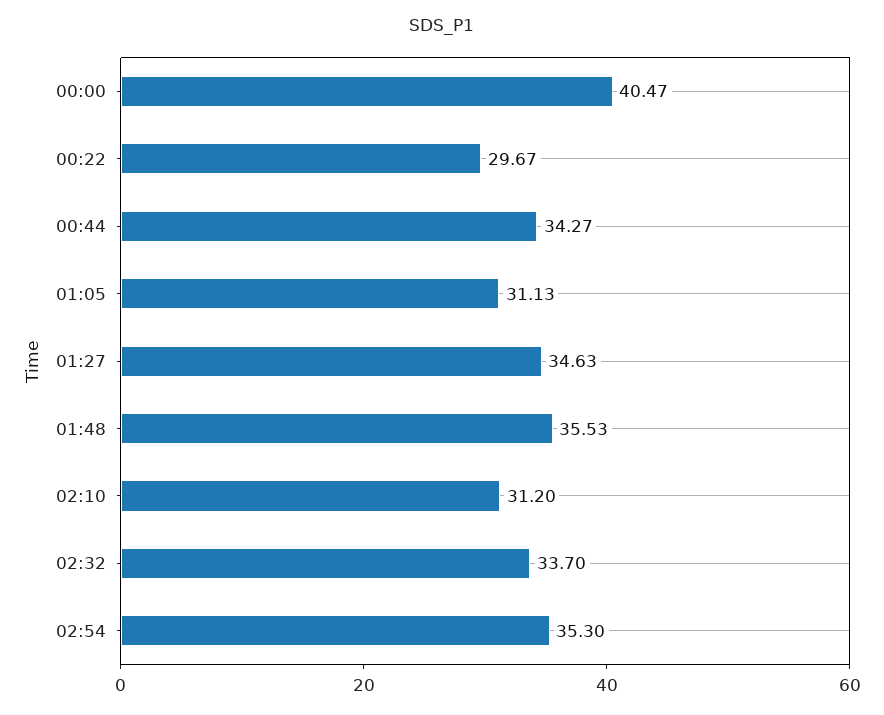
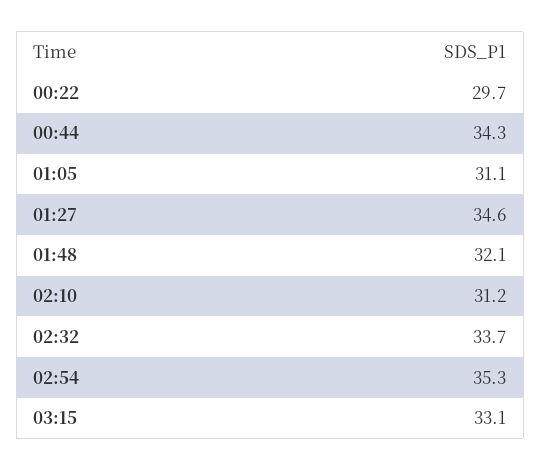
00:00: 40.47 -> none
01:48: 35.53 -> 32.1
03:15: none -> 33.1

